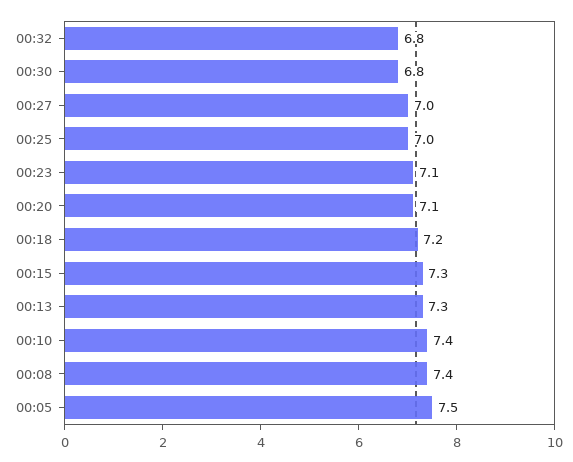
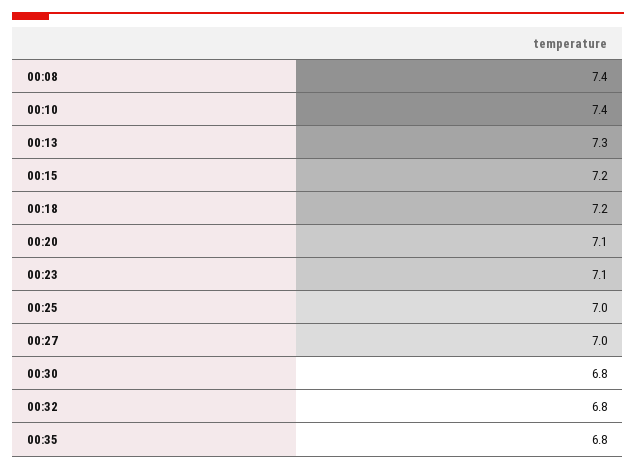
00:15: 7.3 -> 7.2
00:05: 7.5 -> none
00:35: none -> 6.8

